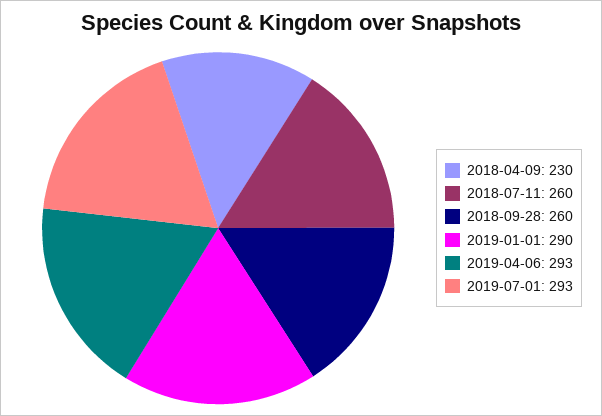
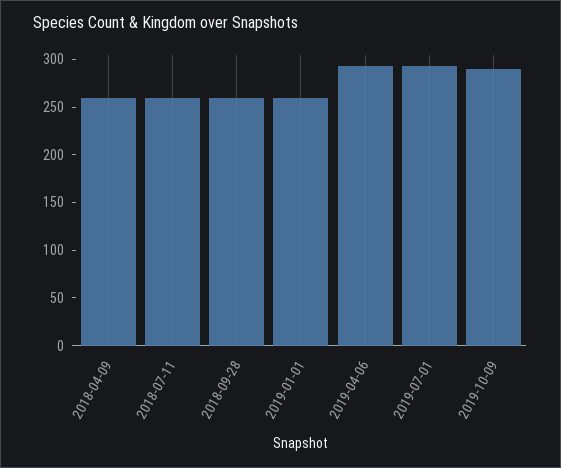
2018-04-09: 230 -> 260
2019-01-01: 290 -> 260
2019-10-09: none -> 290

